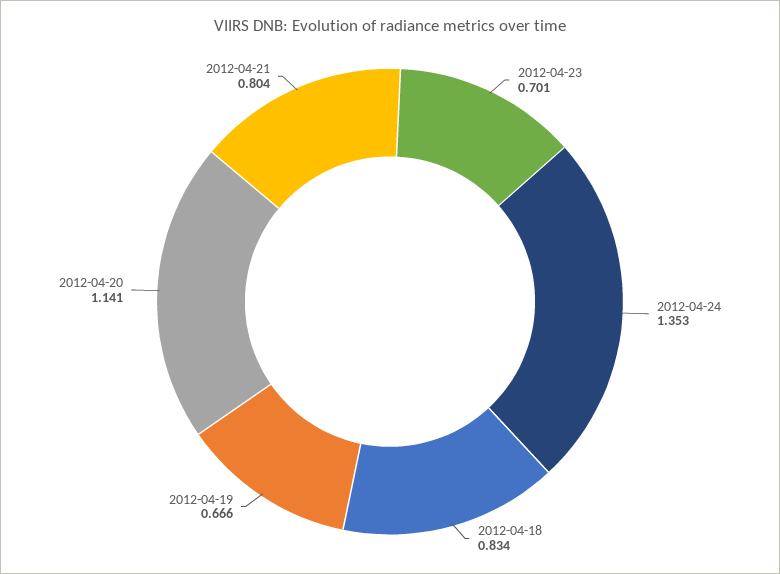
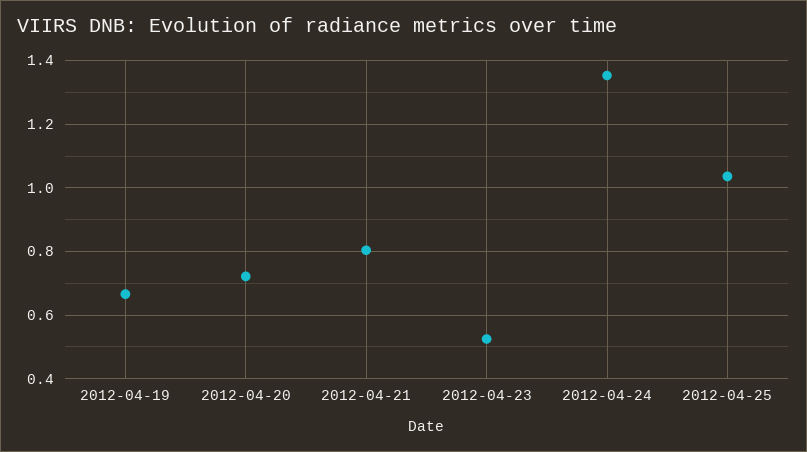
2012-04-23: 0.701 -> 0.52
2012-04-18: 0.834 -> none
2012-04-20: 1.141 -> 0.72
2012-04-25: none -> 1.04

